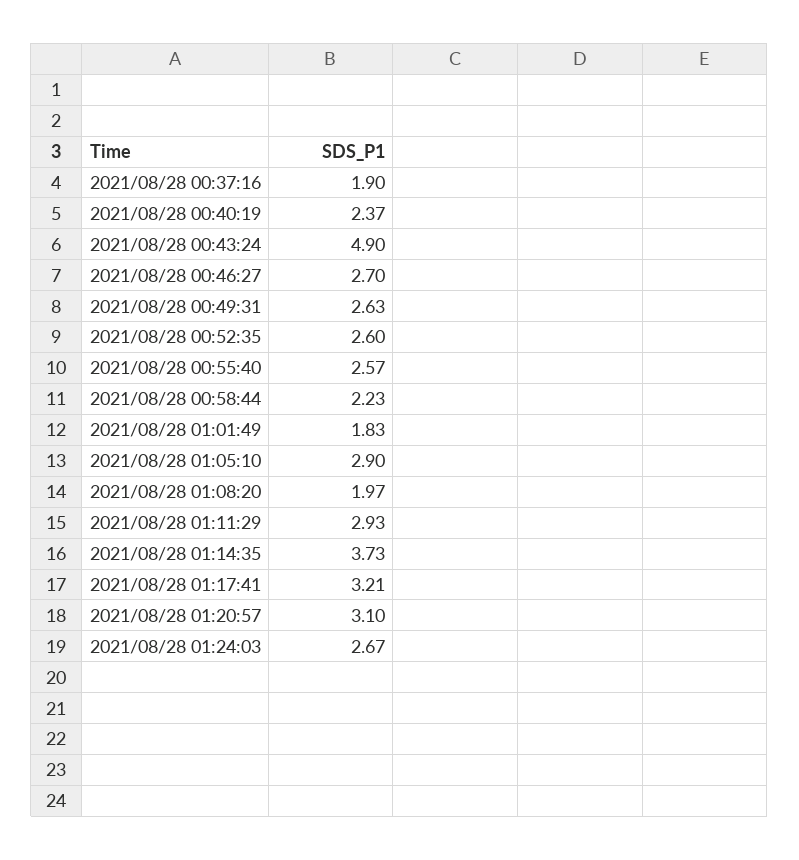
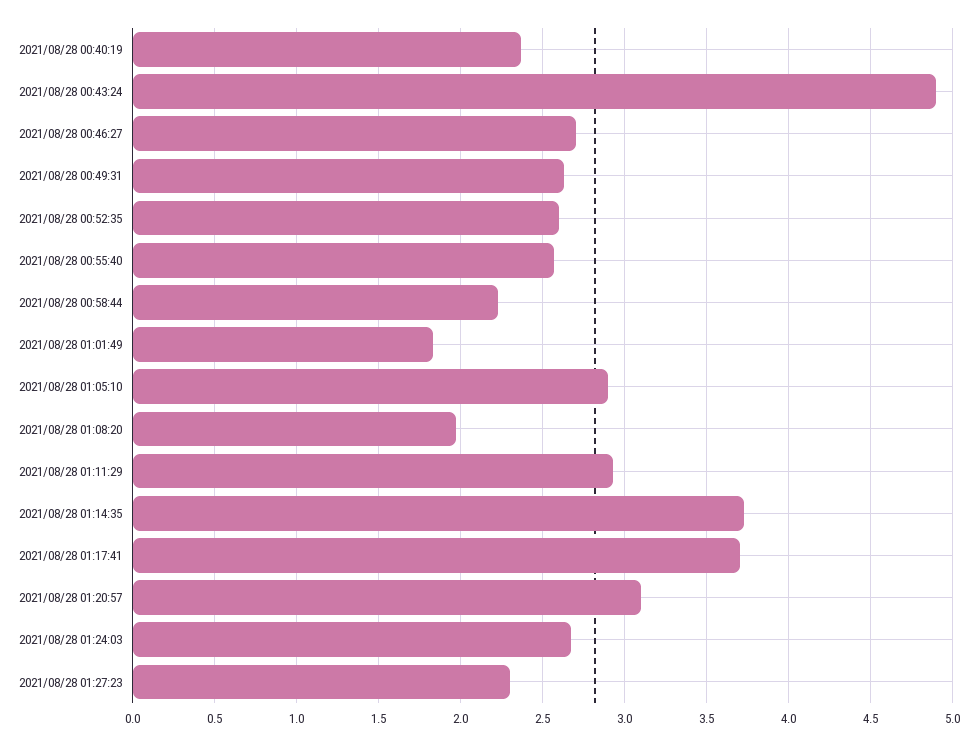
2021/08/28 00:37:16: 1.9 -> none
2021/08/28 01:17:41: 3.21 -> 3.7
2021/08/28 01:27:23: none -> 2.3

